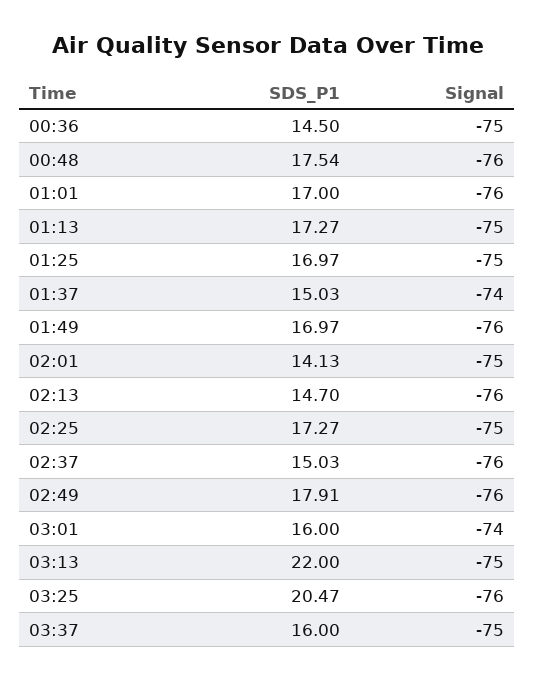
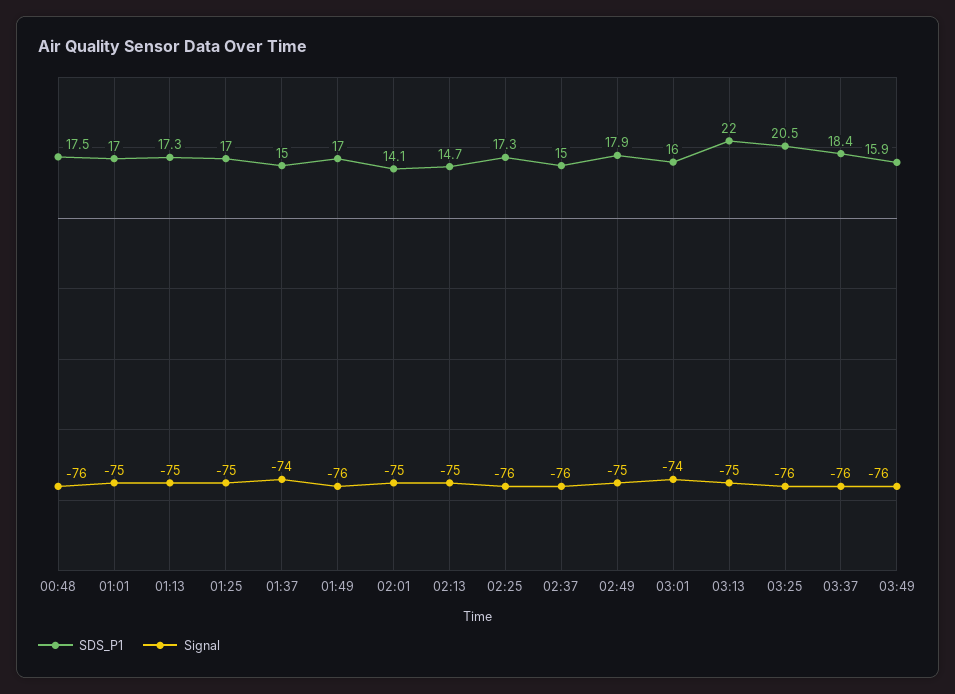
SDS_P1, 00:36: 14.5 -> none
Signal, 00:36: -75 -> none
Signal, 01:01: -76 -> -75
Signal, 02:13: -76 -> -75
Signal, 02:25: -75 -> -76
Signal, 02:49: -76 -> -75
SDS_P1, 03:37: 16 -> 18.4
Signal, 03:37: -75 -> -76
SDS_P1, 03:49: none -> 15.9
Signal, 03:49: none -> -76

